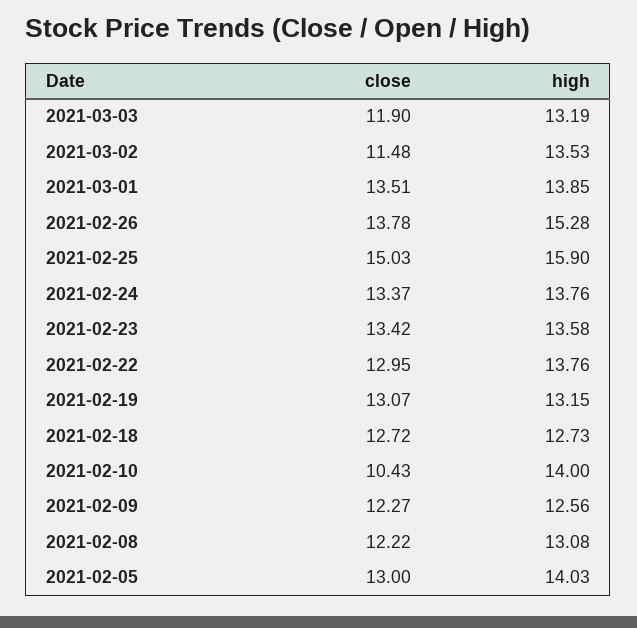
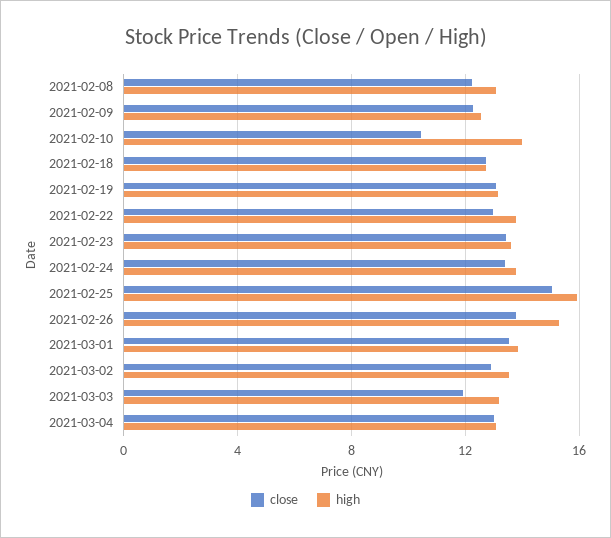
close, 2021-03-02: 11.48 -> 13
close, 2021-02-05: 13 -> none
high, 2021-02-05: 14.03 -> none
close, 2021-03-04: none -> 13
high, 2021-03-04: none -> 13

